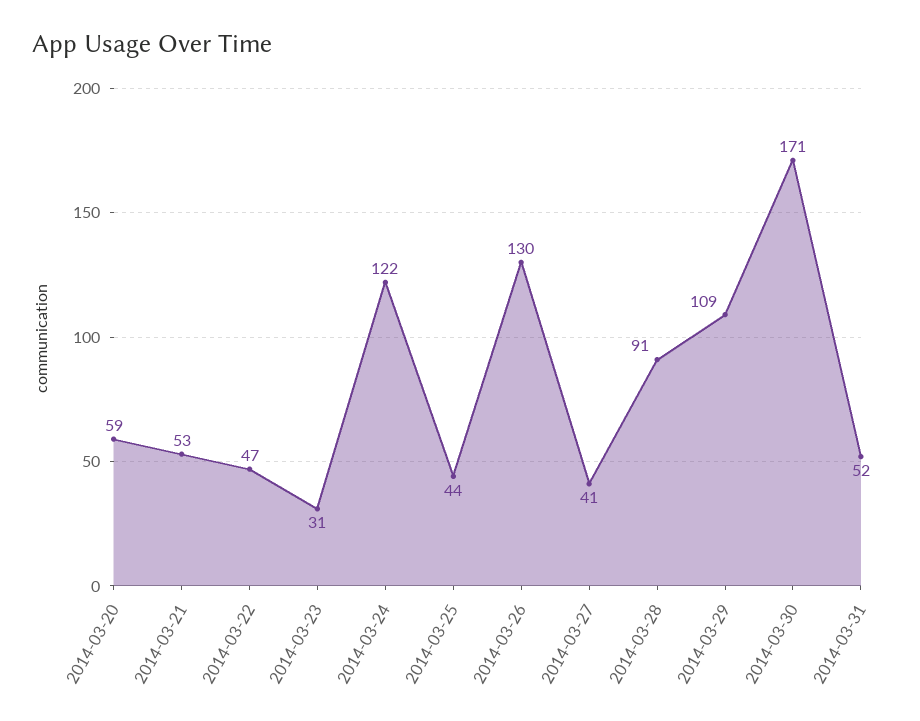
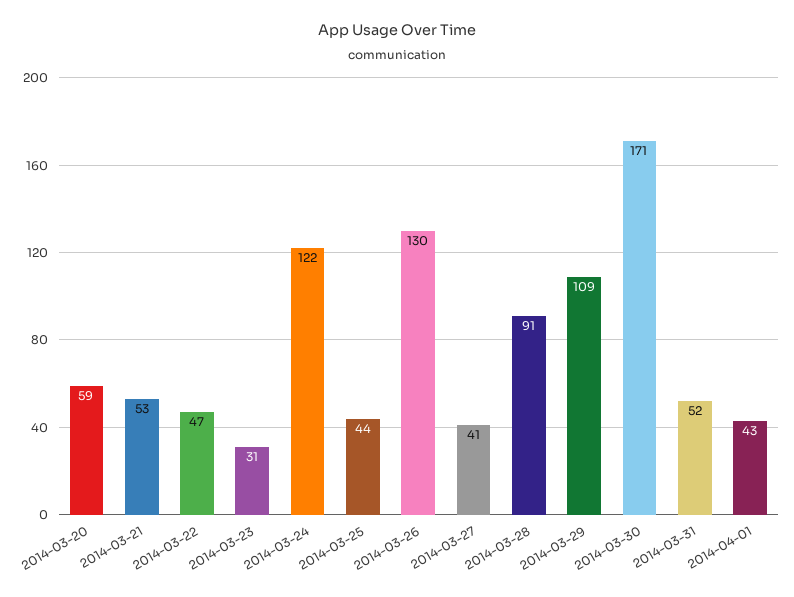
2014-04-01: none -> 43

